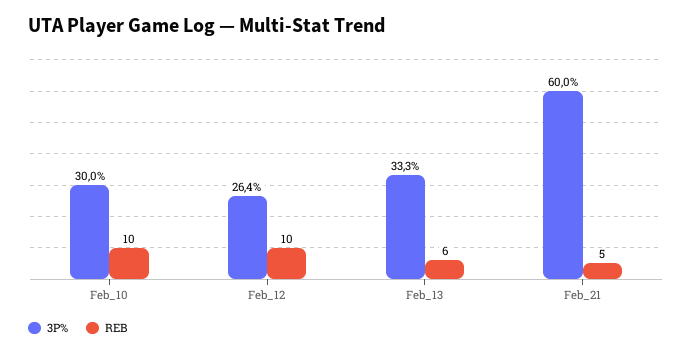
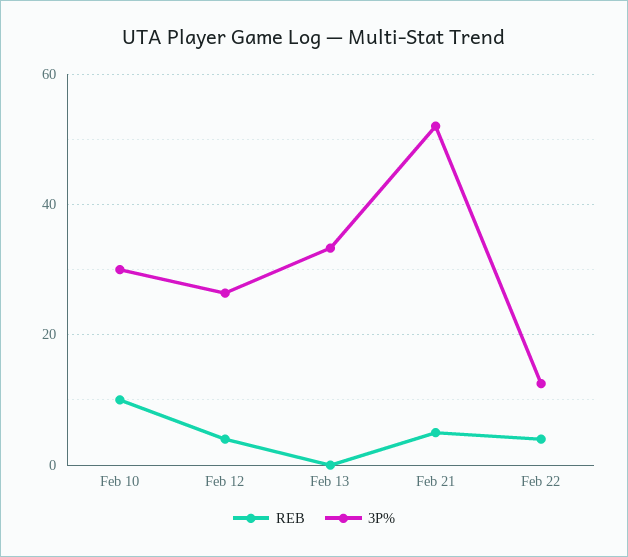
REB, Feb_12: 10 -> 4
REB, Feb_13: 6 -> 0
3P%, Feb_21: 60 -> 52
REB, Feb 22: none -> 4
3P%, Feb 22: none -> 12

